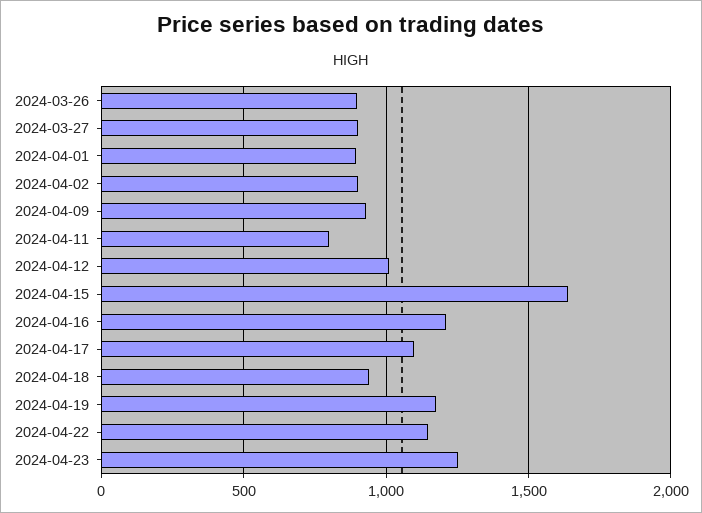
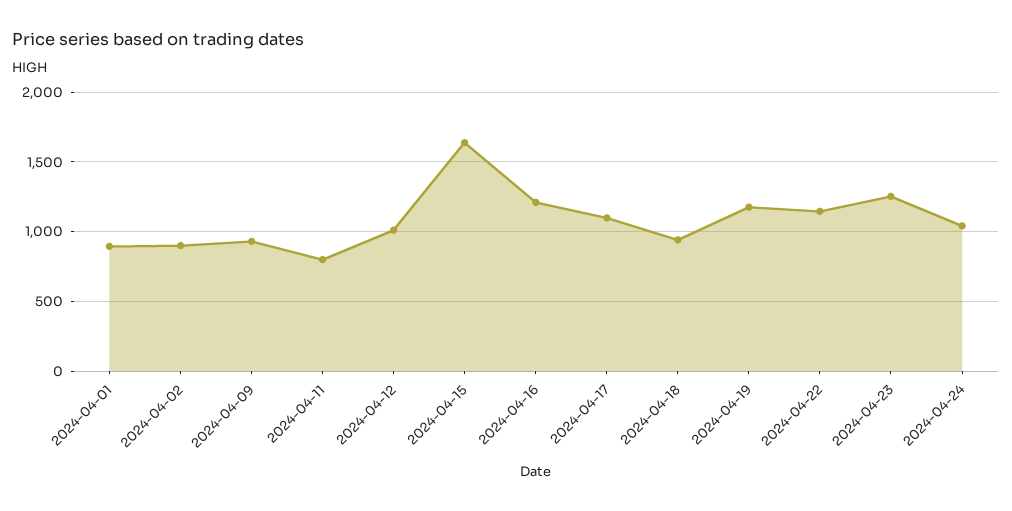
2024-03-26: 900 -> none
2024-03-27: 900 -> none
2024-04-24: none -> 1050

